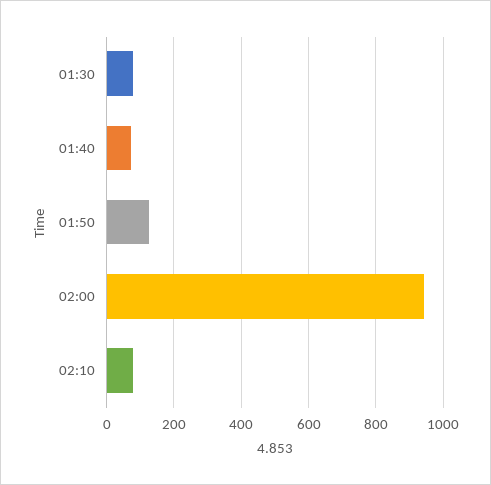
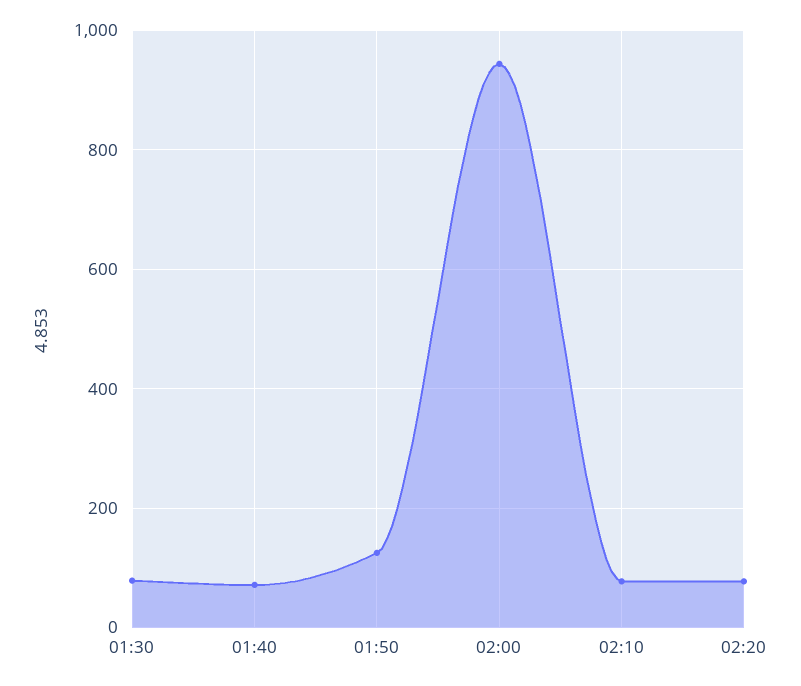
02:20: none -> 80

